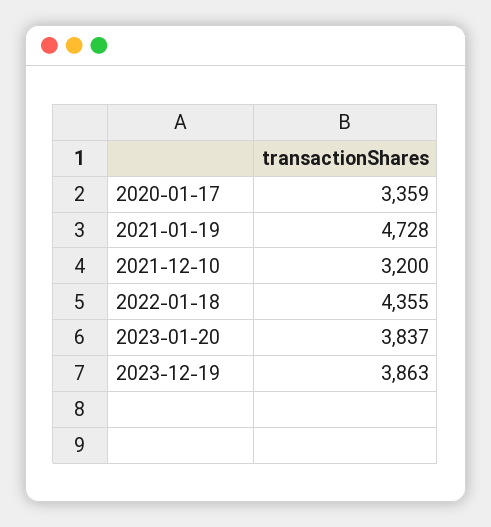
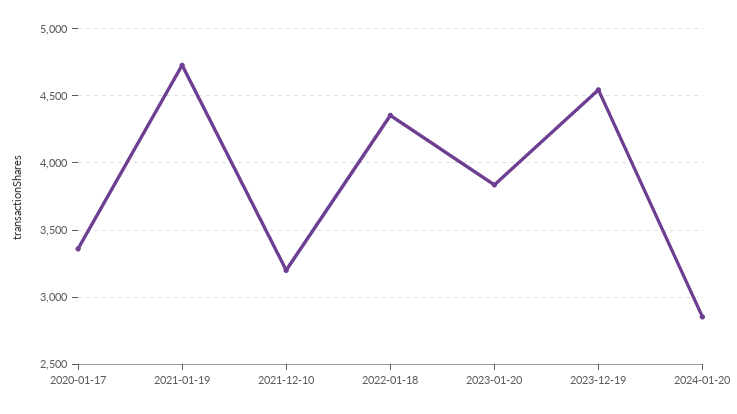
2023-12-19: 3863 -> 4550
2024-01-20: none -> 2850

